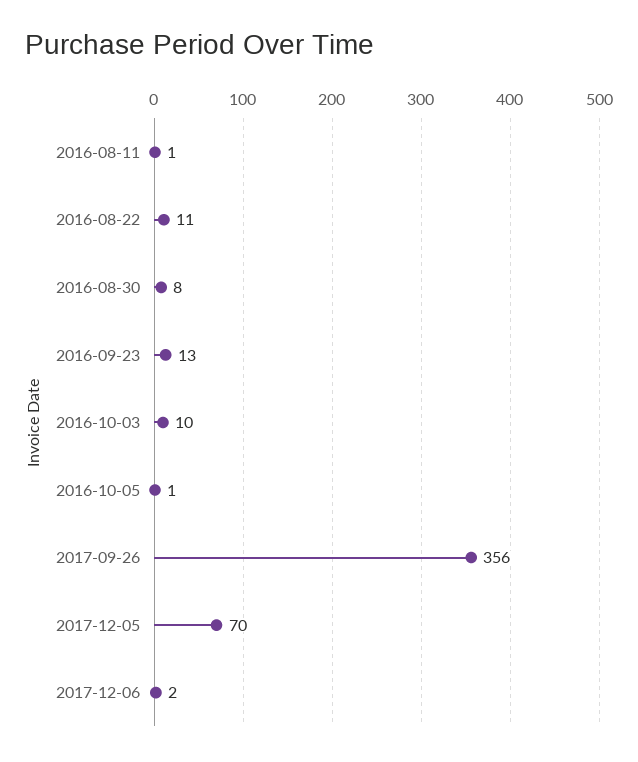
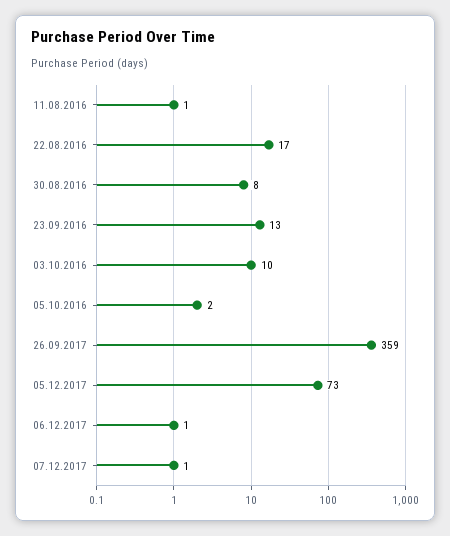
2016-08-22: 11 -> 17
2016-10-05: 1 -> 2
2017-09-26: 356 -> 359
2017-12-05: 70 -> 73
2017-12-06: 2 -> 1
07.12.2017: none -> 1

